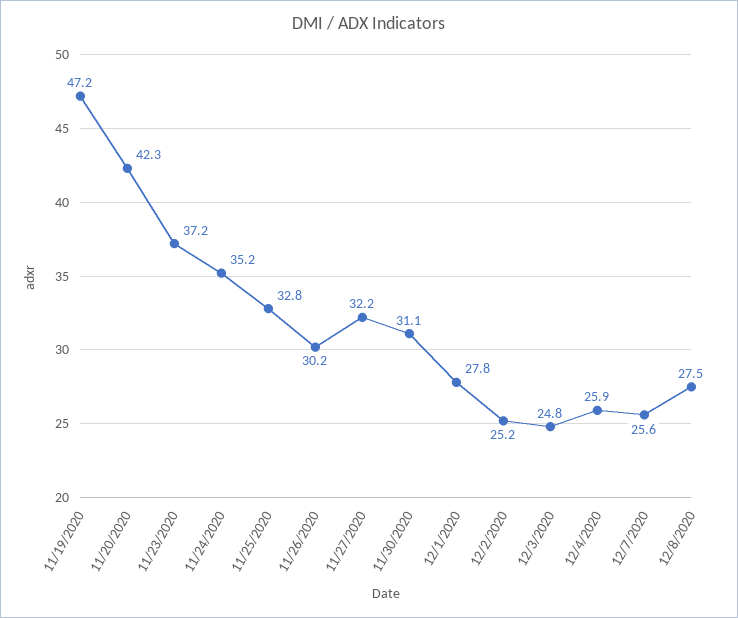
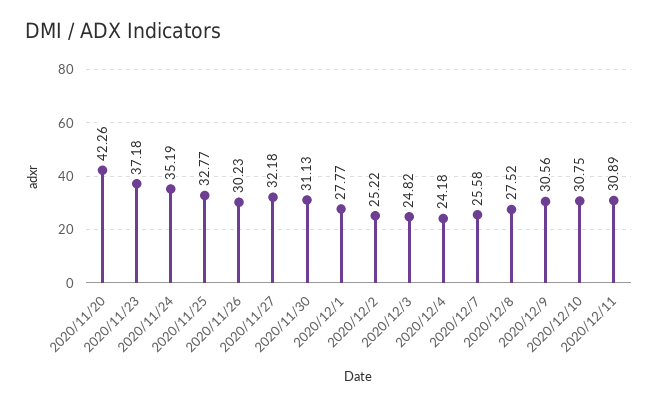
11/19/2020: 47.2 -> none
12/4/2020: 25.9 -> 24.18
2020/12/9: none -> 30.56
2020/12/10: none -> 30.75
2020/12/11: none -> 30.89

